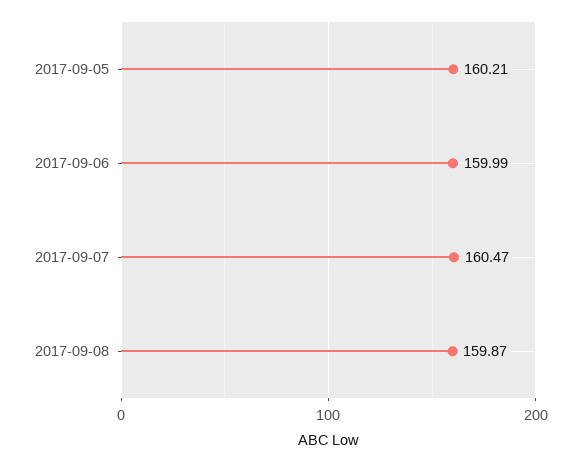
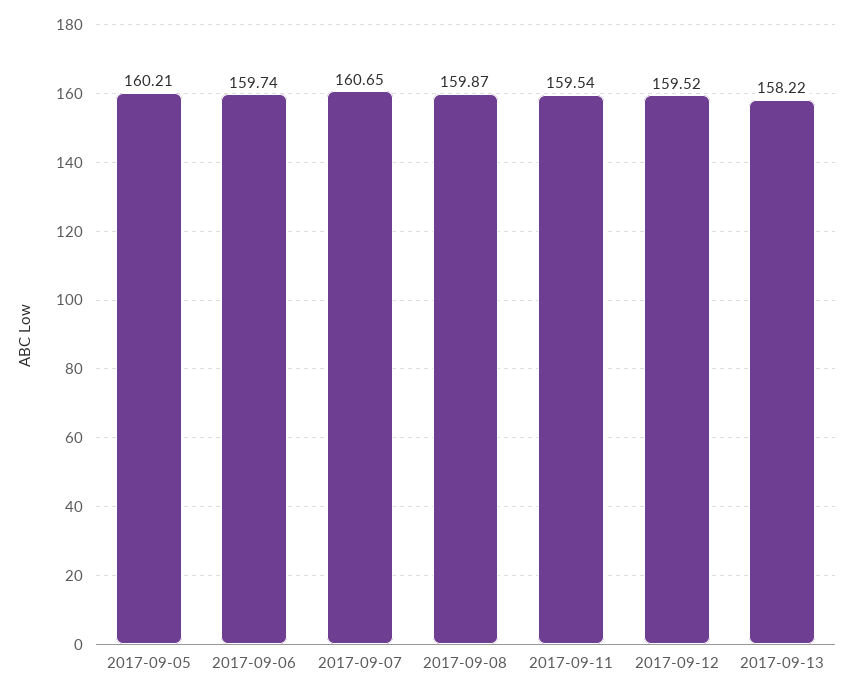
2017-09-06: 159.99 -> 159.74
2017-09-07: 160.47 -> 160.65
2017-09-11: none -> 159.54
2017-09-12: none -> 159.52
2017-09-13: none -> 158.22

